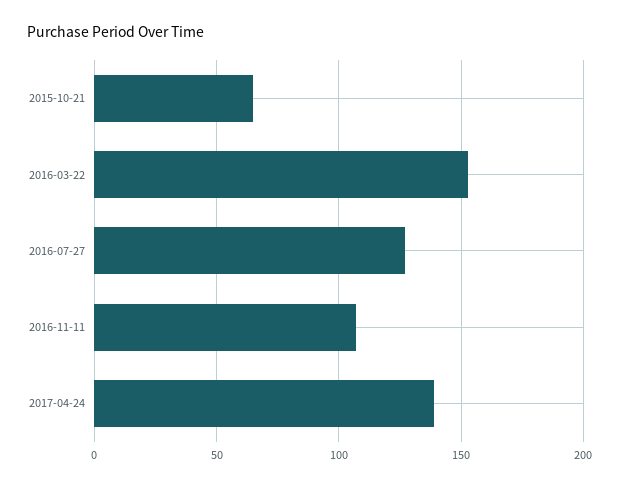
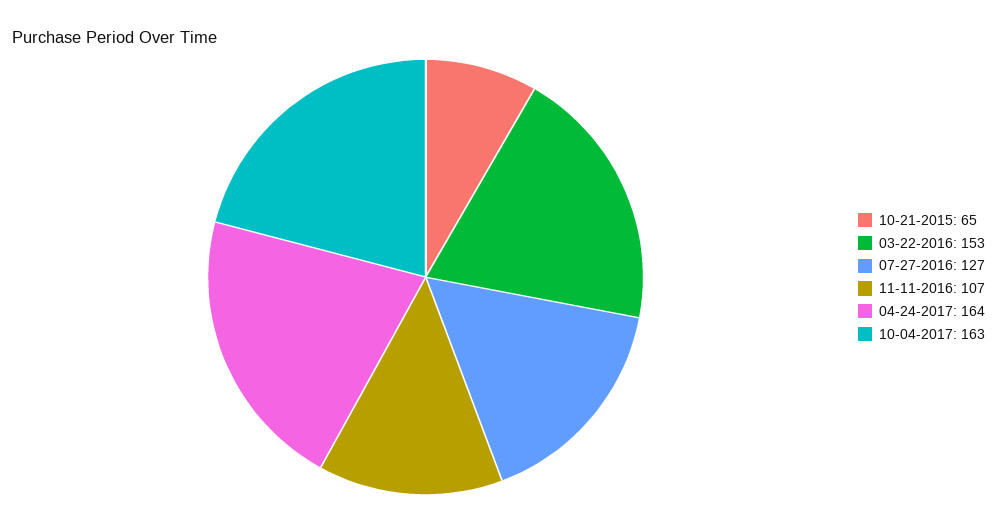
2017-04-24: 140 -> 164
10-04-2017: none -> 163

